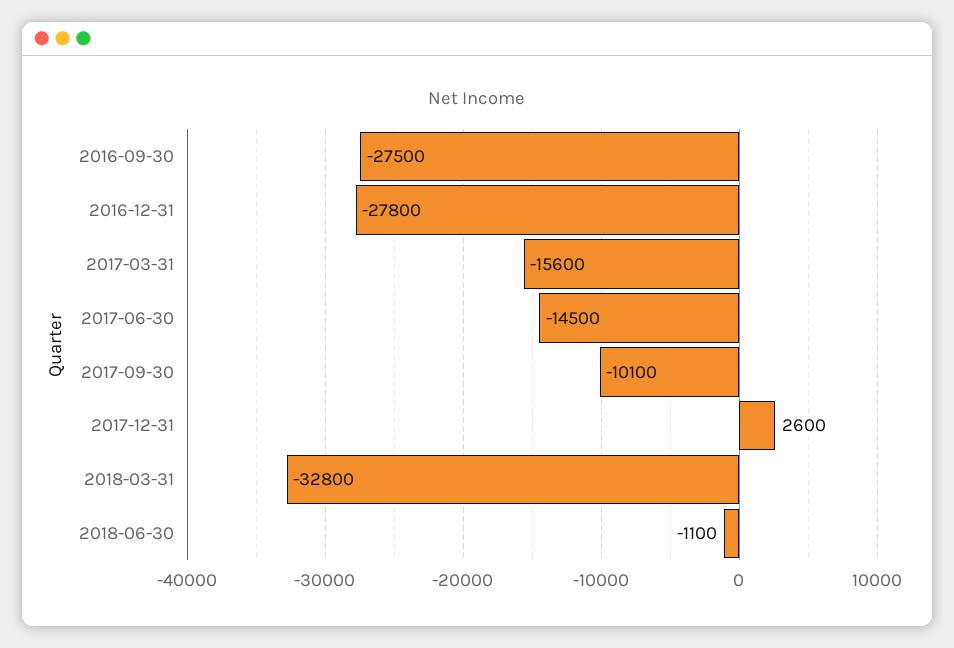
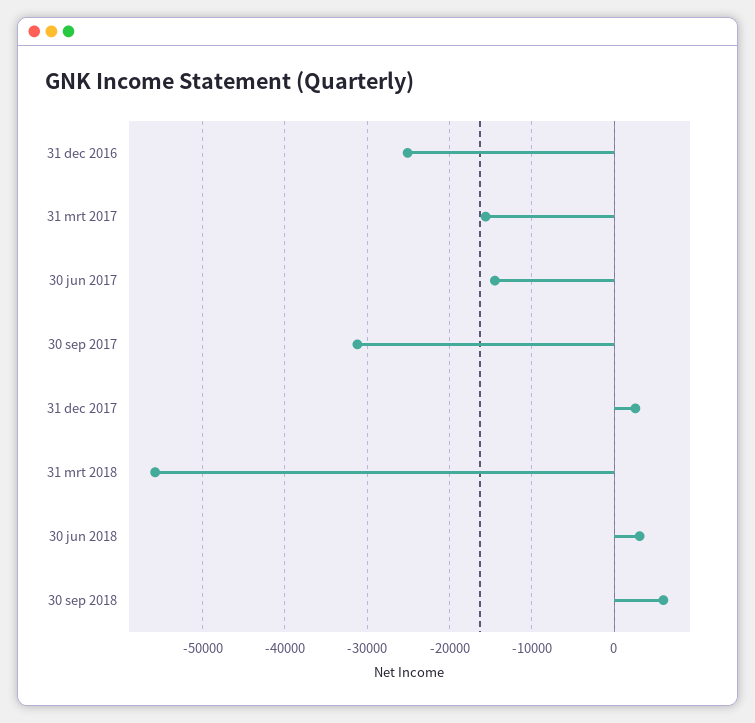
2016-09-30: -27500 -> none
2016-12-31: -27800 -> -25000
2017-09-30: -10100 -> -31000
2018-03-31: -32800 -> -56000
2018-06-30: -1100 -> 3000
30 sep 2018: none -> 6000

